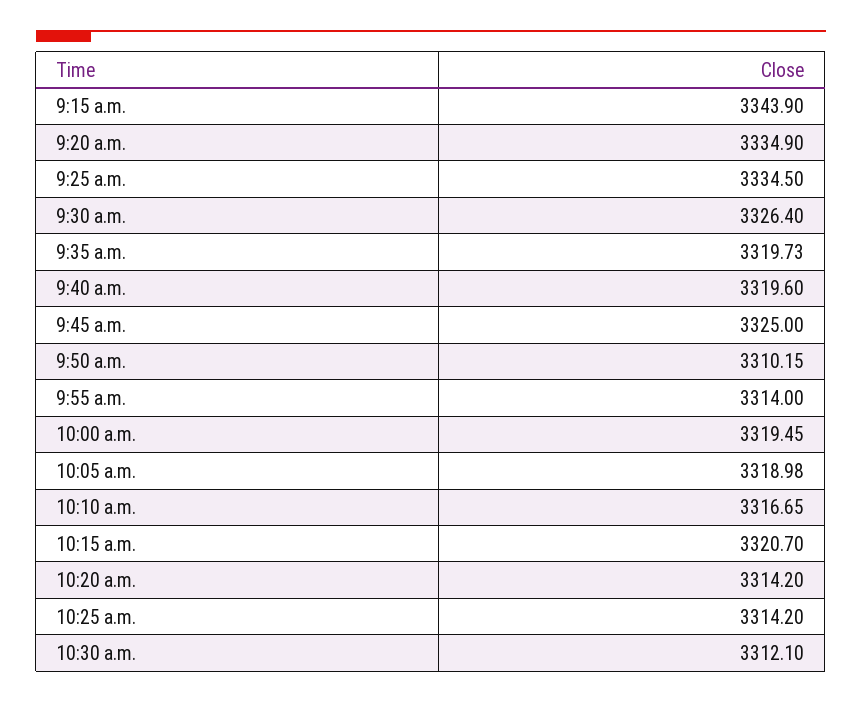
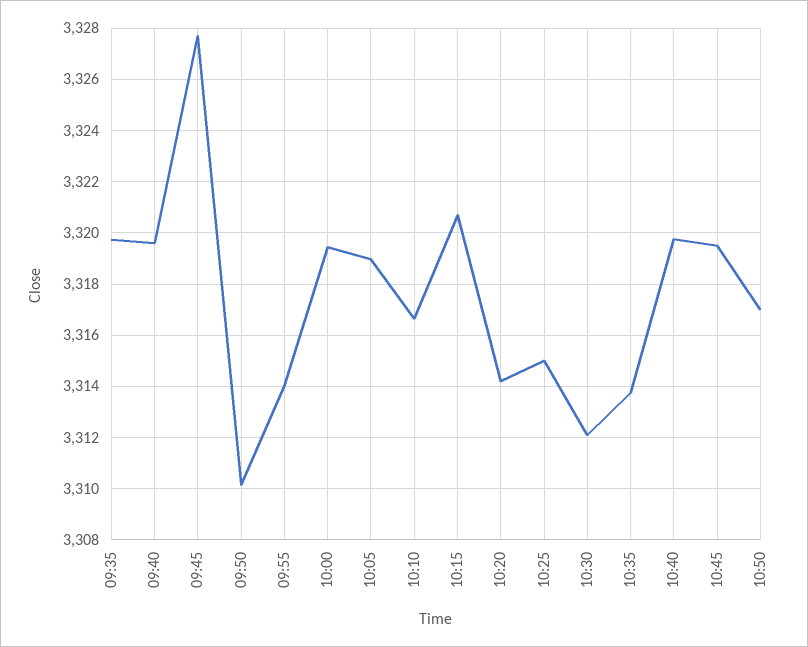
9:15 a.m.: 3343.9 -> none
9:20 a.m.: 3334.9 -> none
9:25 a.m.: 3334.5 -> none
9:30 a.m.: 3326.4 -> none
9:45 a.m.: 3325 -> 3327.75
10:25 a.m.: 3314.2 -> 3315
10:35: none -> 3313.75
10:40: none -> 3319.75
10:45: none -> 3319.5
10:50: none -> 3317

